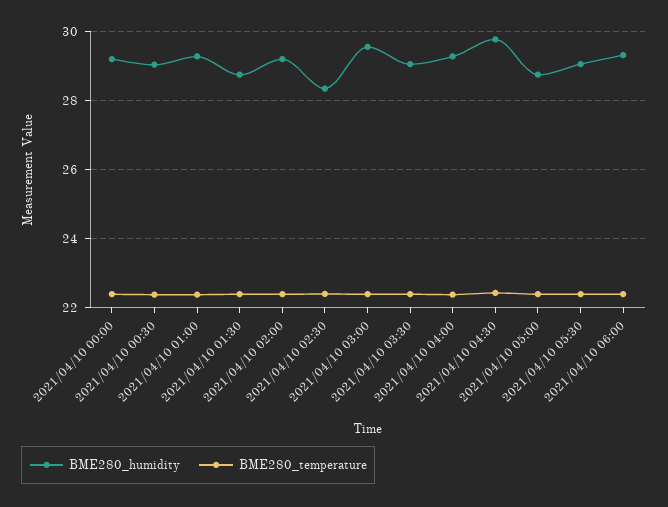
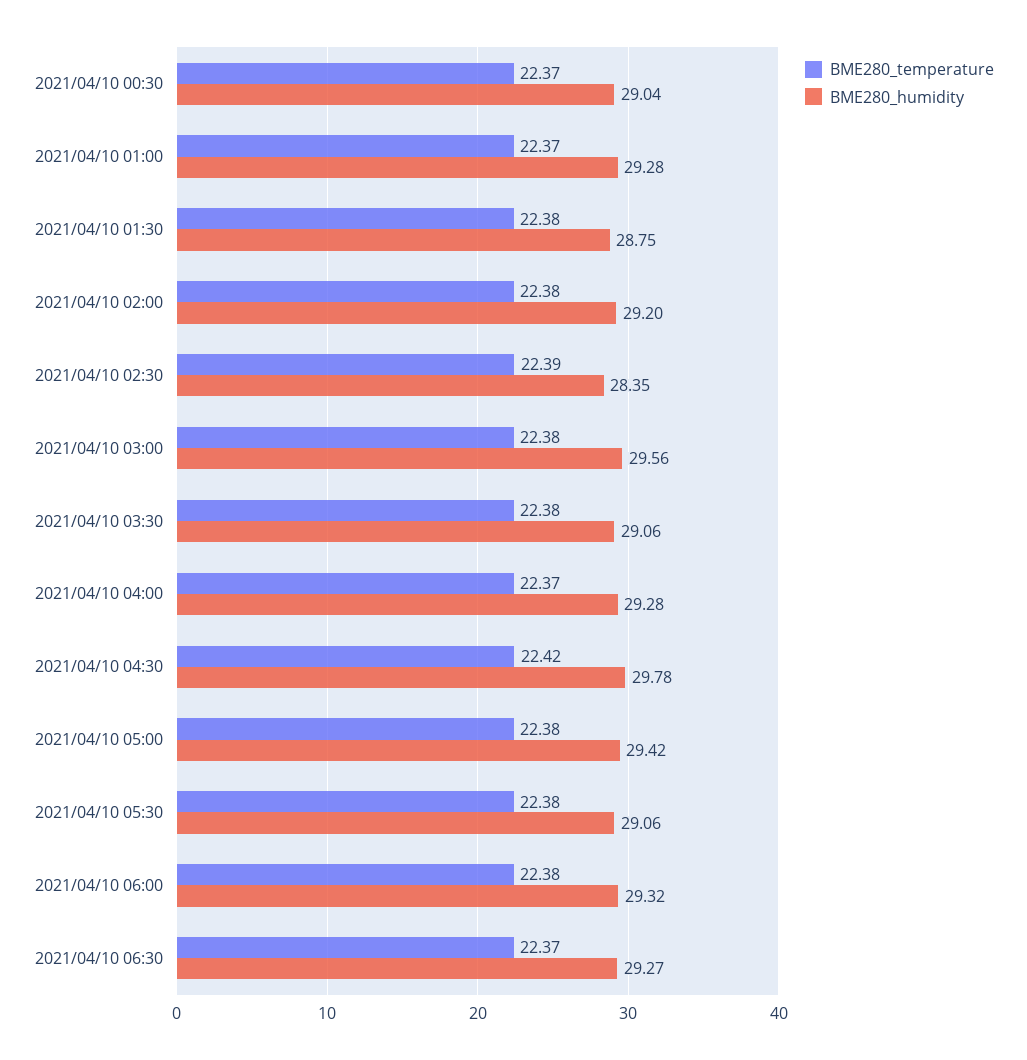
BME280_humidity, 2021/04/10 00:00: 29.2 -> none
BME280_temperature, 2021/04/10 00:00: 22.4 -> none
BME280_humidity, 2021/04/10 05:00: 28.8 -> 29.42
BME280_temperature, 2021/04/10 06:30: none -> 22.37
BME280_humidity, 2021/04/10 06:30: none -> 29.27

